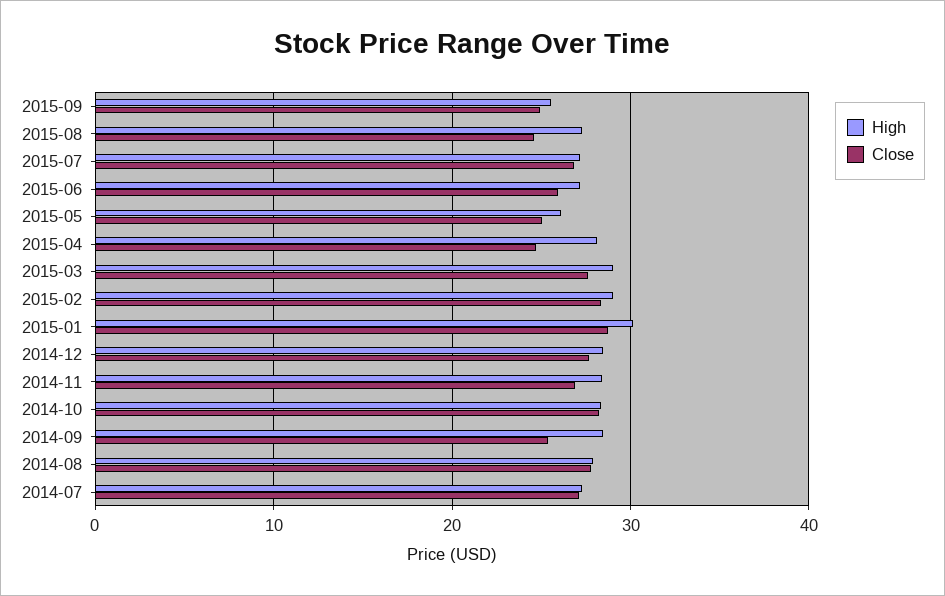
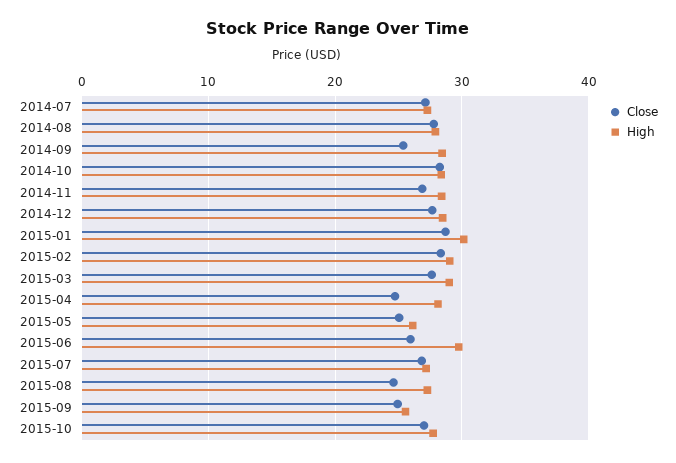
High, 2015-06: 27 -> 30
Close, 2015-10: none -> 27
High, 2015-10: none -> 28

